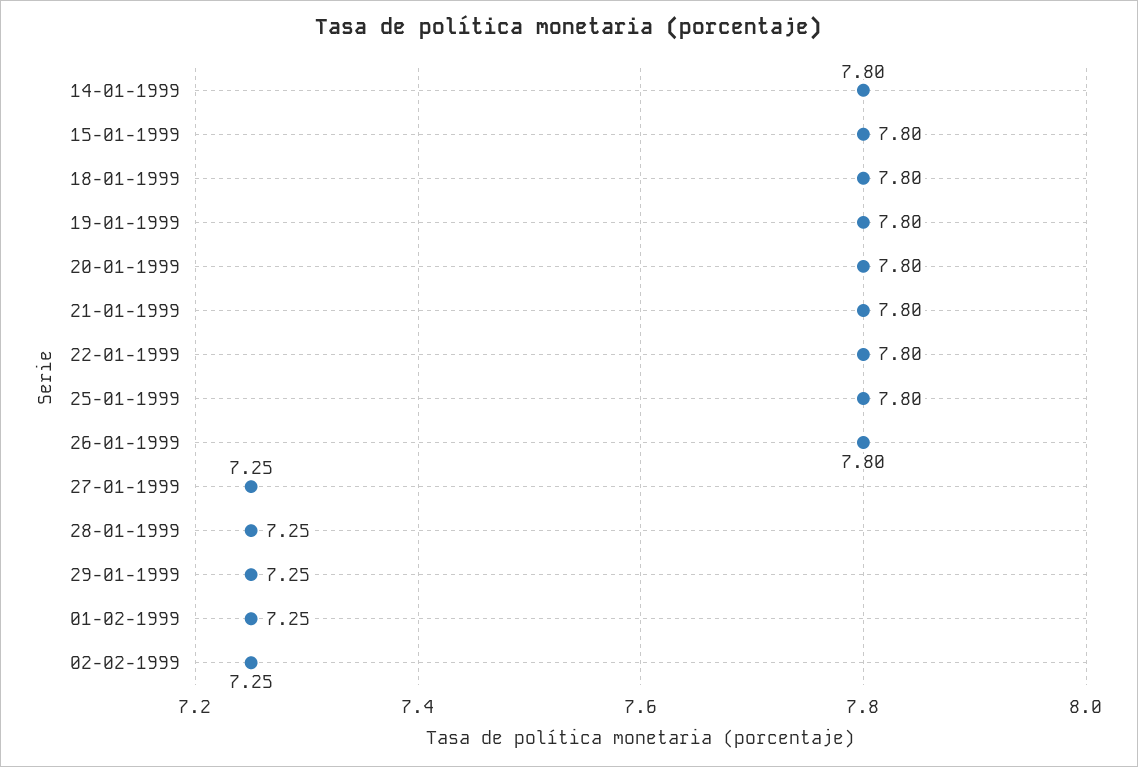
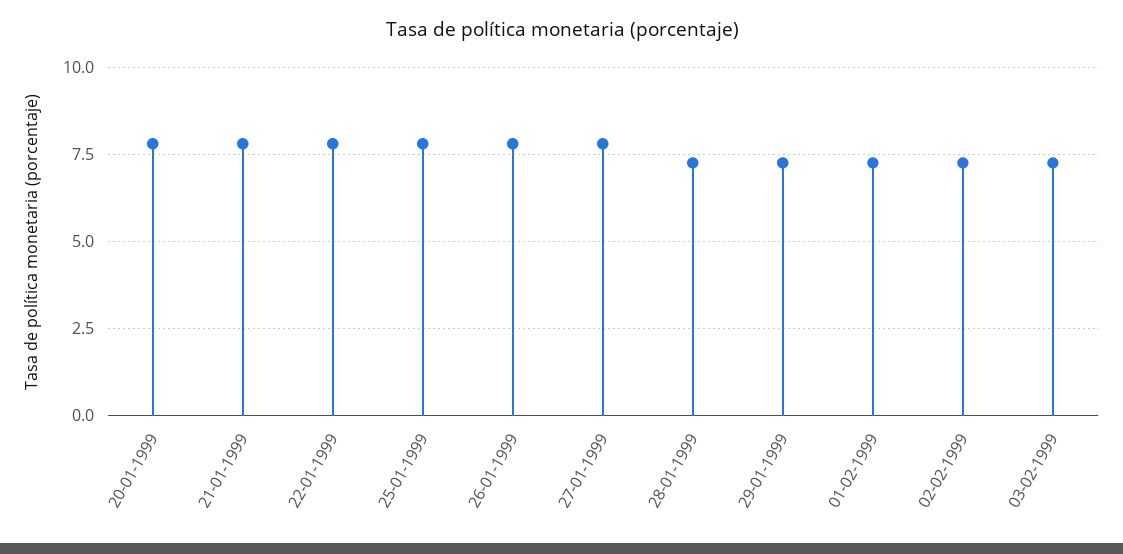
14-01-1999: 7.8 -> none
15-01-1999: 7.8 -> none
18-01-1999: 7.8 -> none
19-01-1999: 7.8 -> none
27-01-1999: 7.25 -> 7.75
03-02-1999: none -> 7.25

